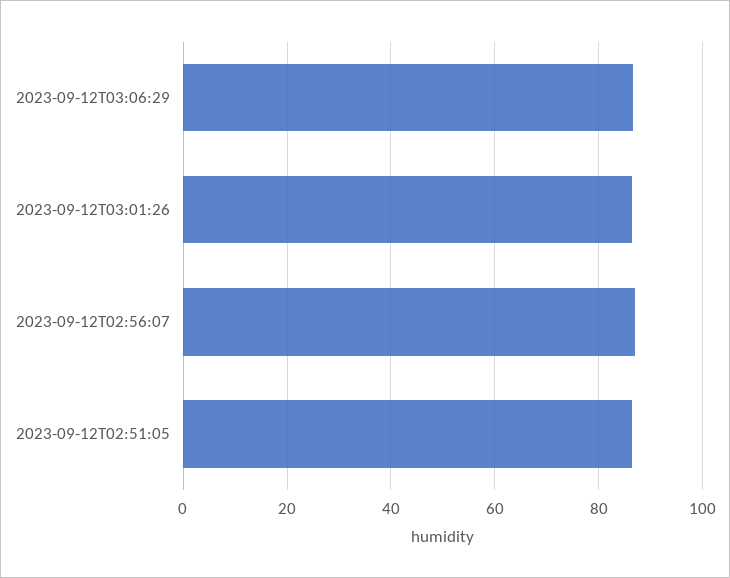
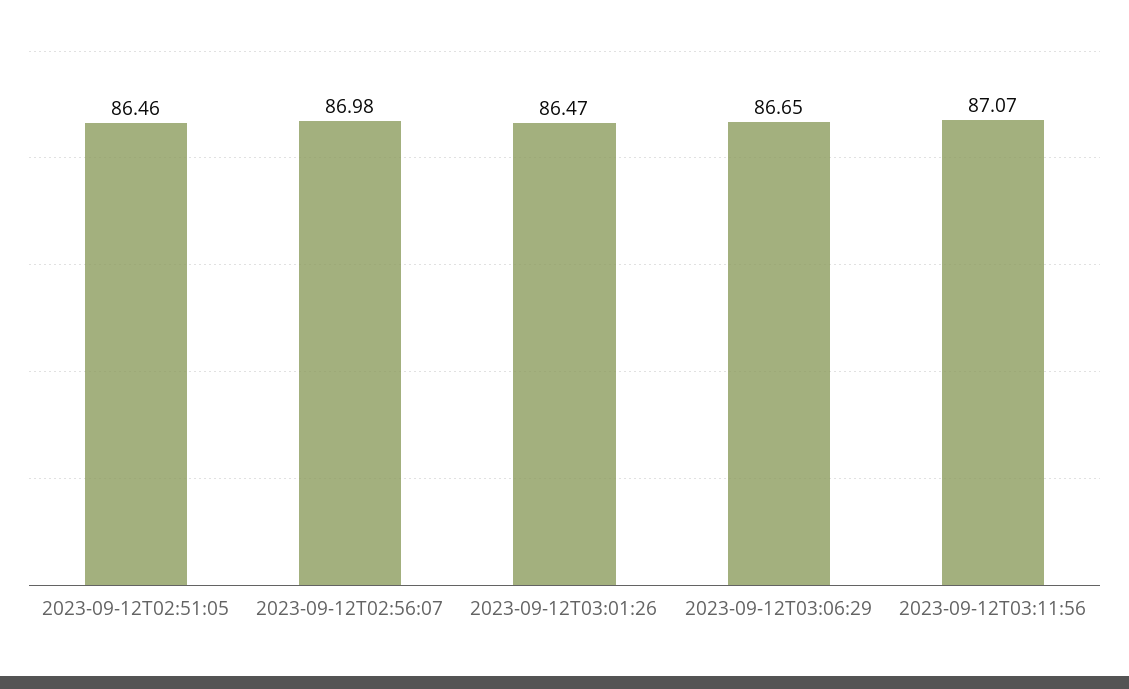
2023-09-12T03:11:56: none -> 87.07

